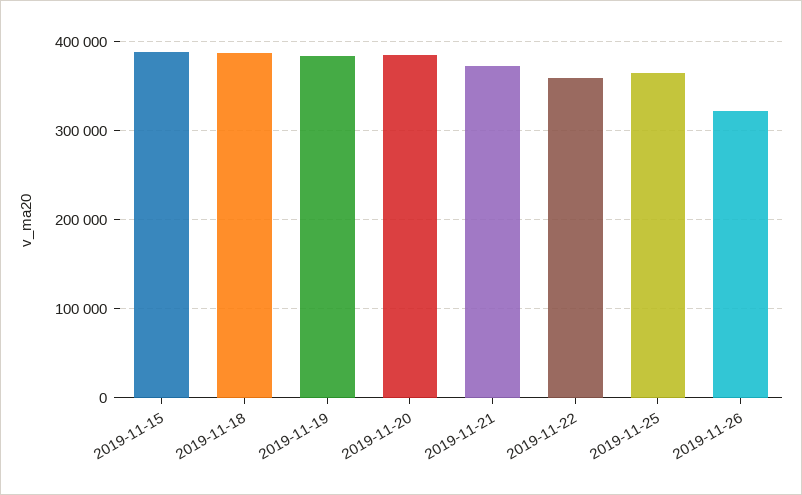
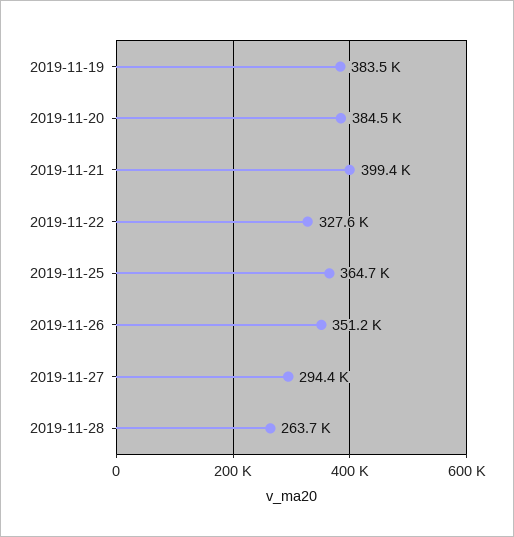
2019-11-15: 390000 -> none
2019-11-18: 390000 -> none
2019-11-21: 370000 -> 399400
2019-11-22: 360000 -> 327600
2019-11-26: 320000 -> 351200
2019-11-27: none -> 294400
2019-11-28: none -> 263700

